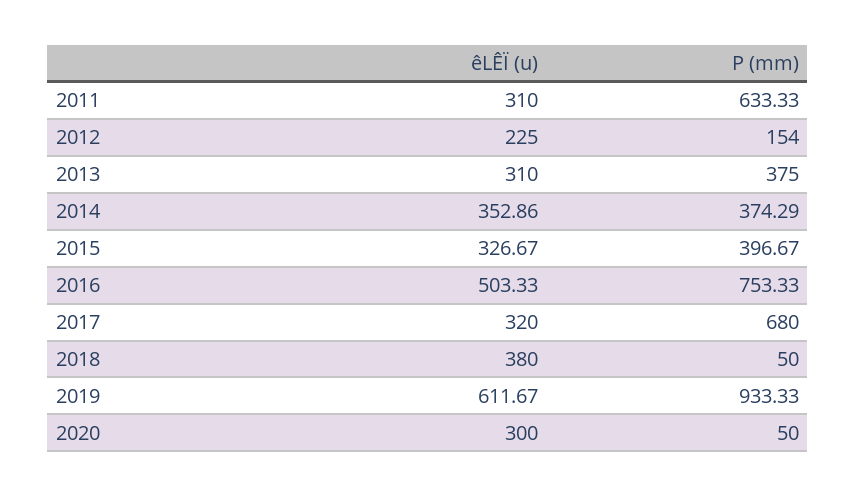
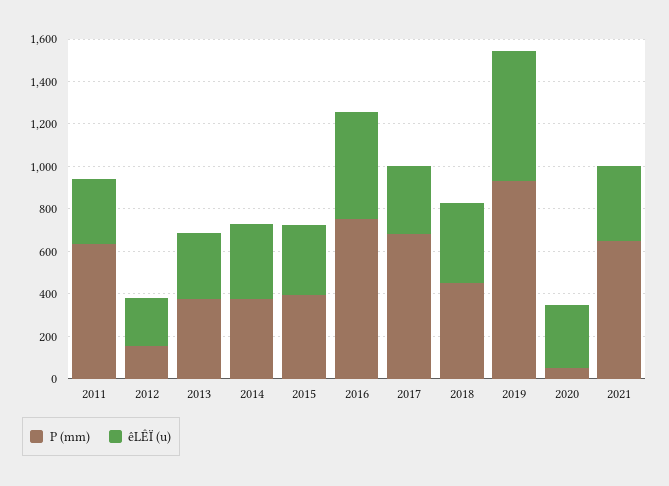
P (mm), 2018: 50 -> 450
P (mm), 2021: none -> 650
êLÊÏ (u), 2021: none -> 350

